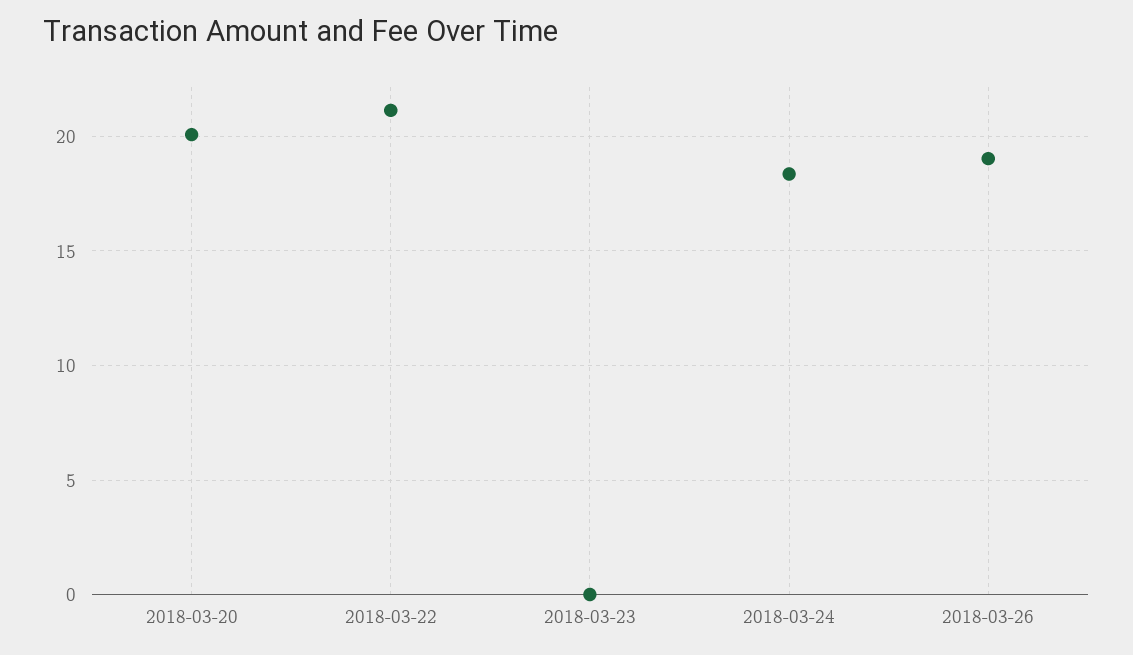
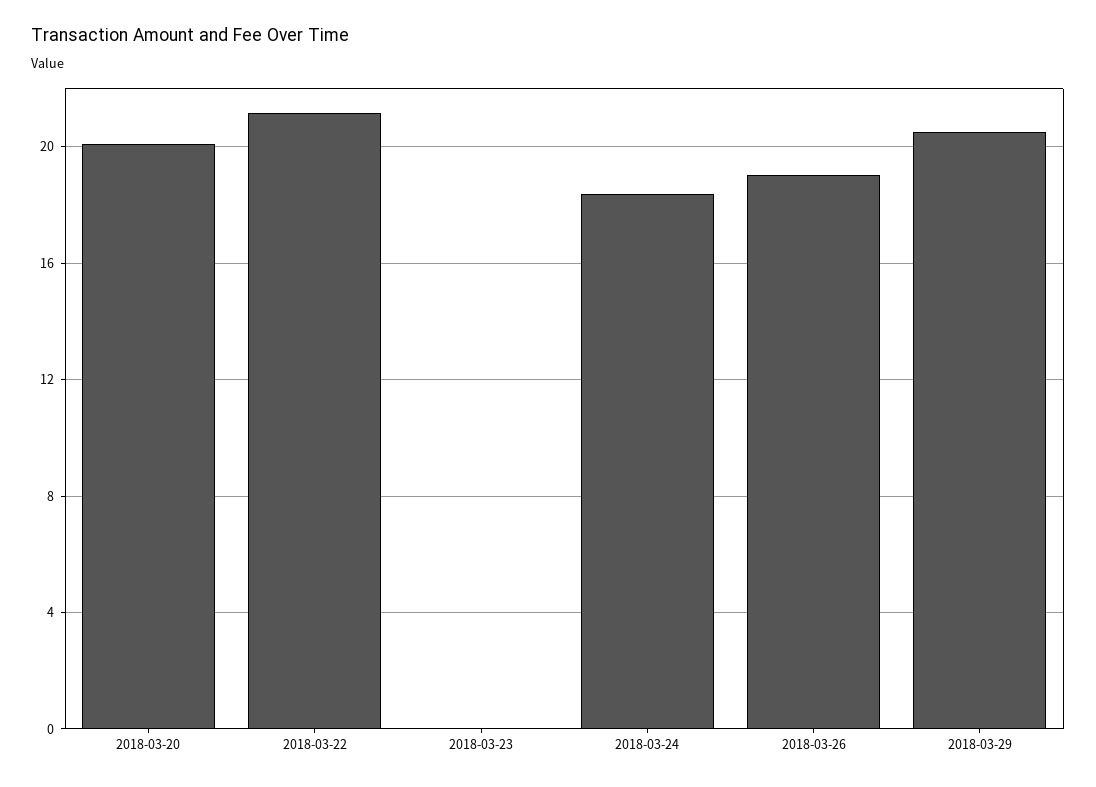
2018-03-29: none -> 20.5

